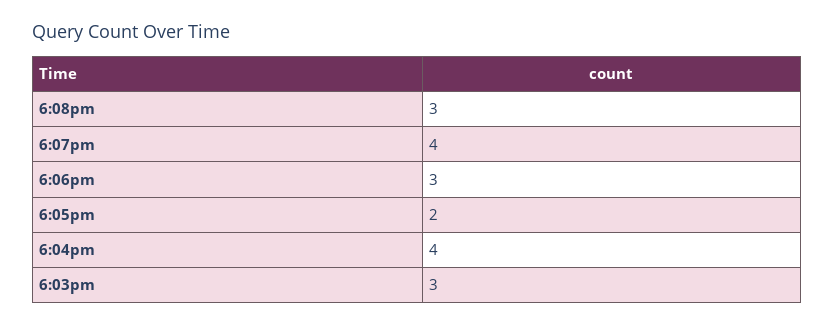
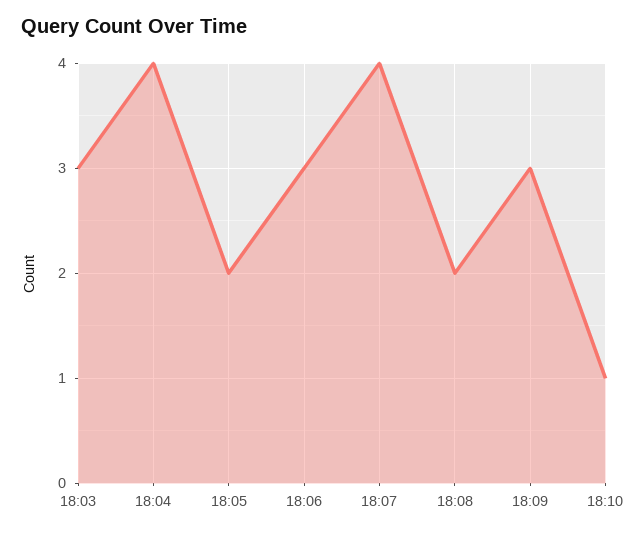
6:08pm: 3 -> 2
18:09: none -> 3
18:10: none -> 1

